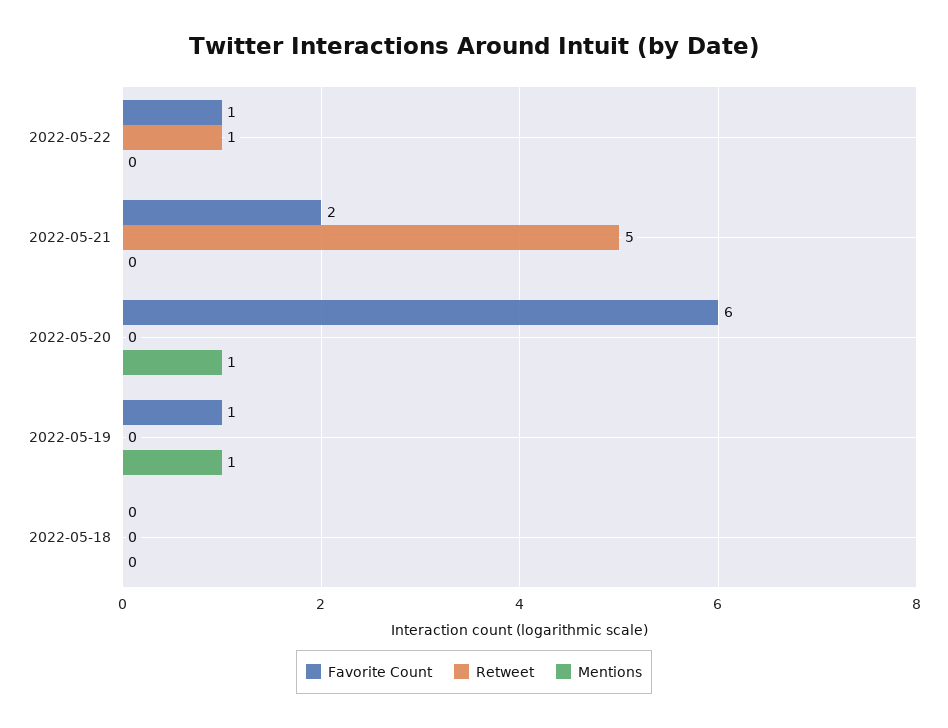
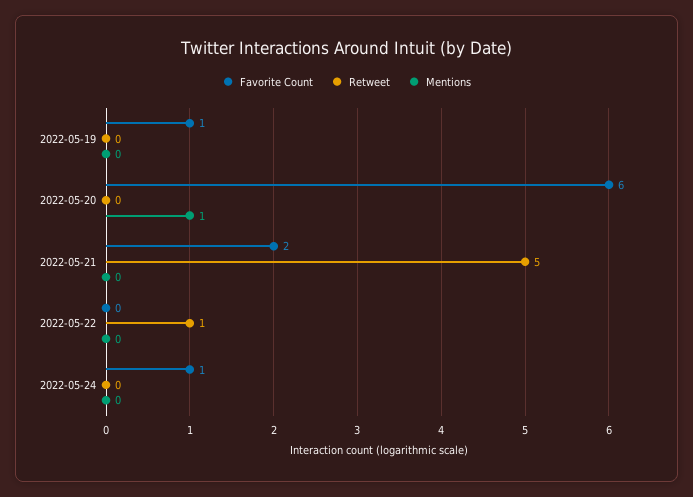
Favorite Count, 2022-05-22: 1 -> 0
Mentions, 2022-05-19: 1 -> 0
Favorite Count, 2022-05-18: 0 -> none
Retweet, 2022-05-18: 0 -> none
Mentions, 2022-05-18: 0 -> none
Favorite Count, 2022-05-24: none -> 1
Retweet, 2022-05-24: none -> 0
Mentions, 2022-05-24: none -> 0

